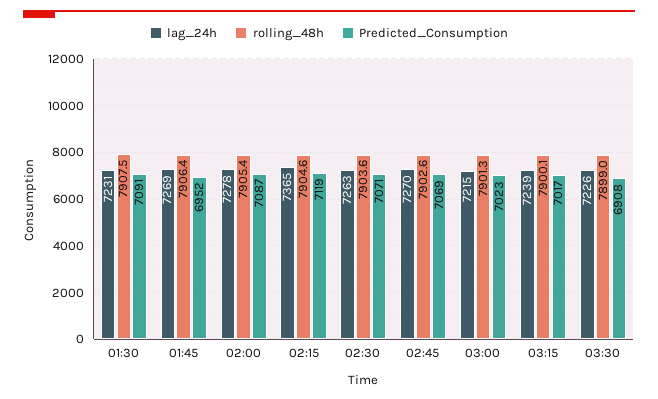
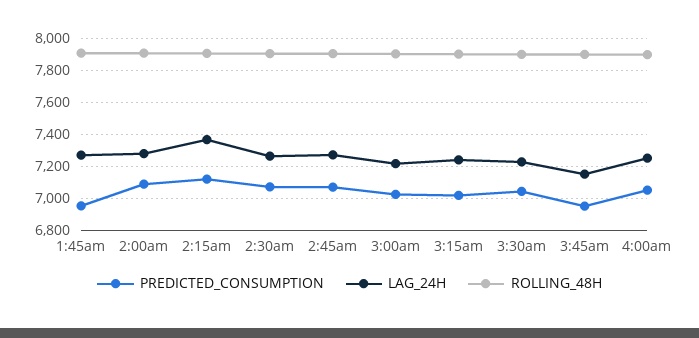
lag_24h, 01:30: 7231 -> none
rolling_48h, 01:30: 7907.5 -> none
Predicted_Consumption, 01:30: 7091 -> none
Predicted_Consumption, 03:30: 6908 -> 7050
Predicted_Consumption, 3:45am: none -> 6950
lag_24h, 3:45am: none -> 7150
rolling_48h, 3:45am: none -> 7900
Predicted_Consumption, 4:00am: none -> 7050
lag_24h, 4:00am: none -> 7250
rolling_48h, 4:00am: none -> 7900

